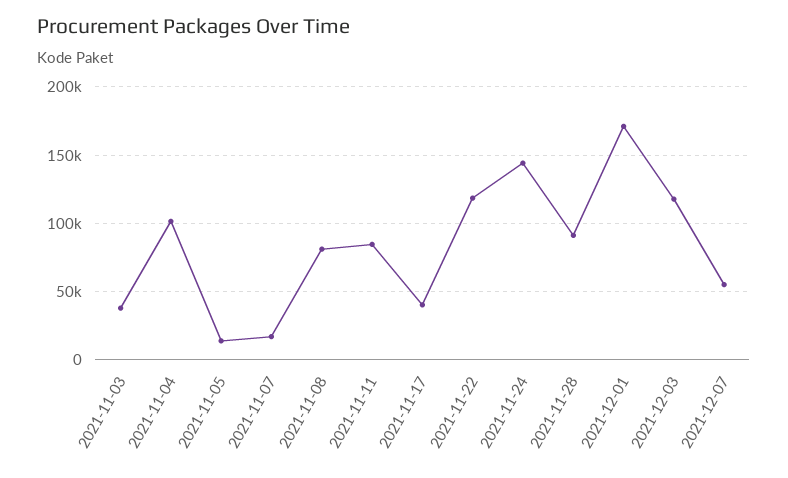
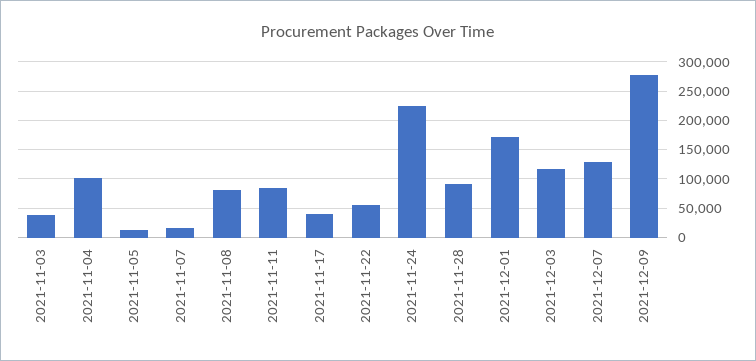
2021-11-22: 120000 -> 50000
2021-11-24: 145000 -> 225000
2021-12-07: 55000 -> 125000
2021-12-09: none -> 275000

